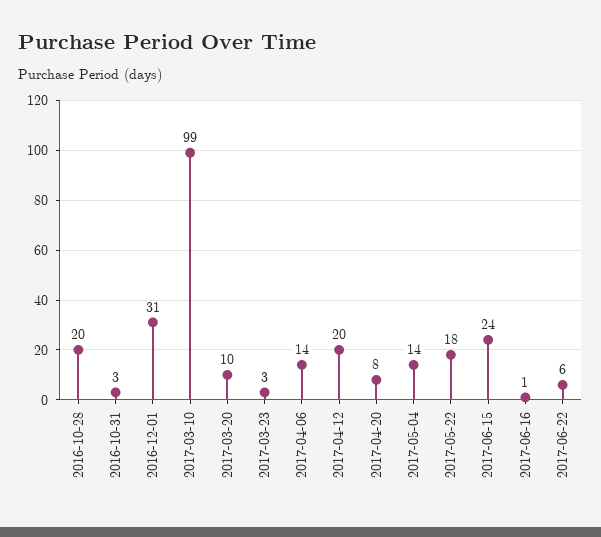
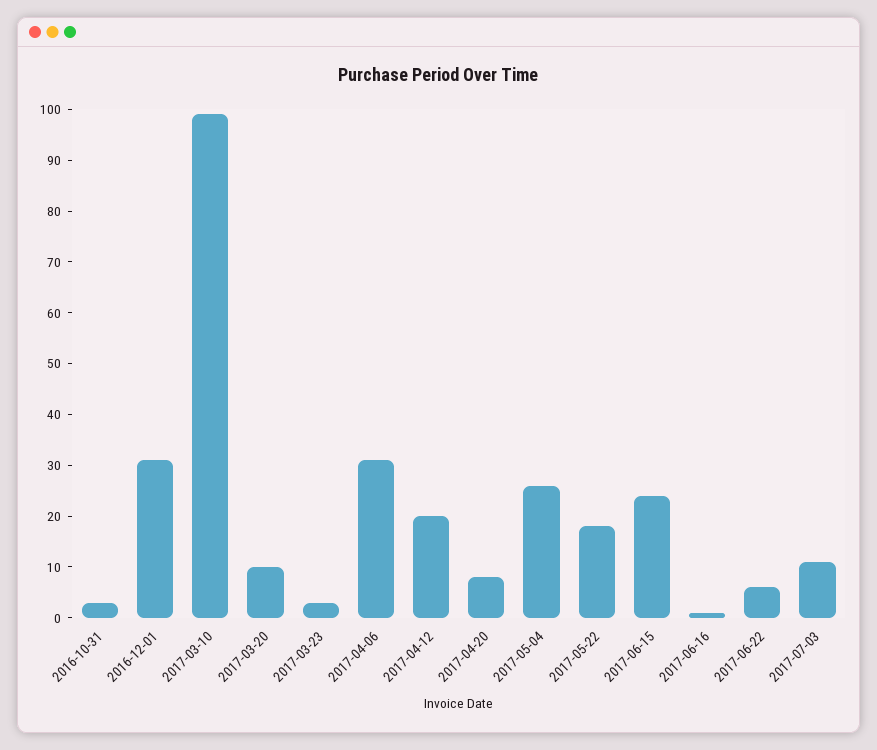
2016-10-28: 20 -> none
2017-04-06: 14 -> 30
2017-05-04: 14 -> 25
2017-07-03: none -> 10

